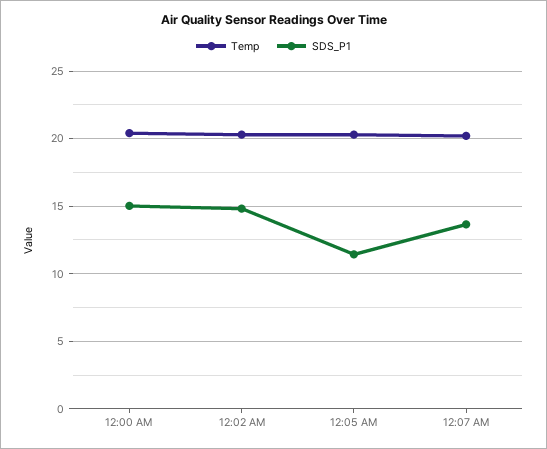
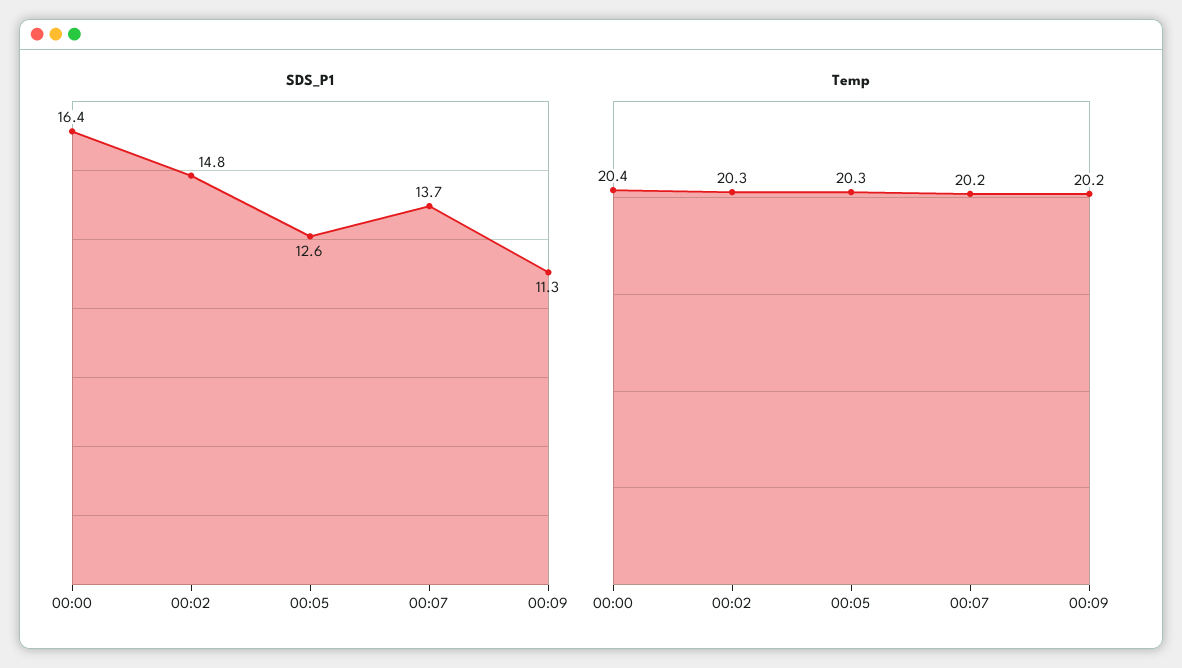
SDS_P1, 12:00 AM: 15 -> 16.4
SDS_P1, 12:05 AM: 11.5 -> 12.6
SDS_P1, 00:09: none -> 11.3
Temp, 00:09: none -> 20.2

